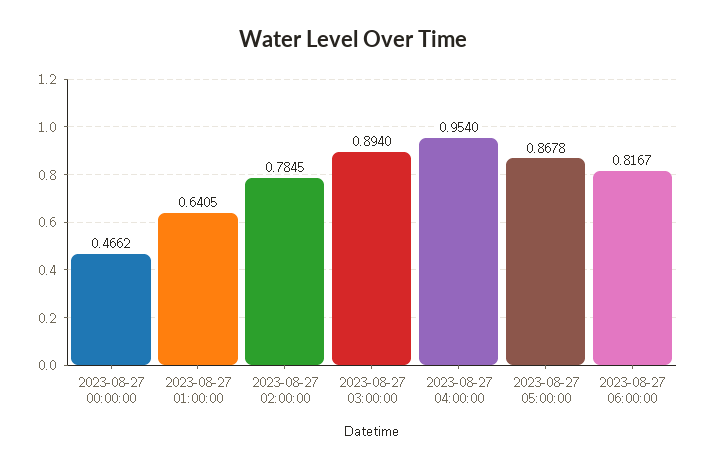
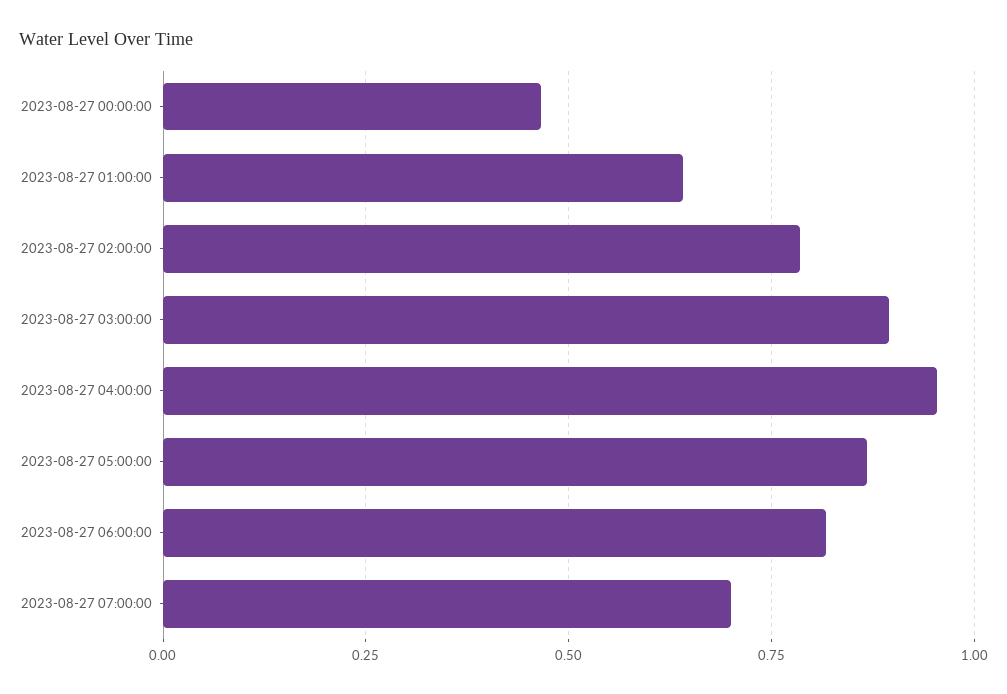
2023-08-27 07:00:00: none -> 0.7

